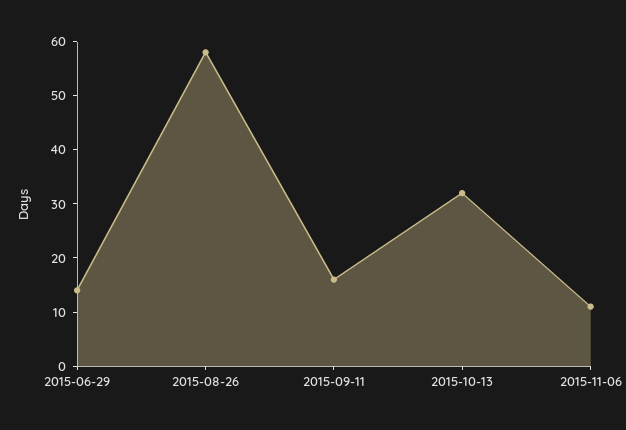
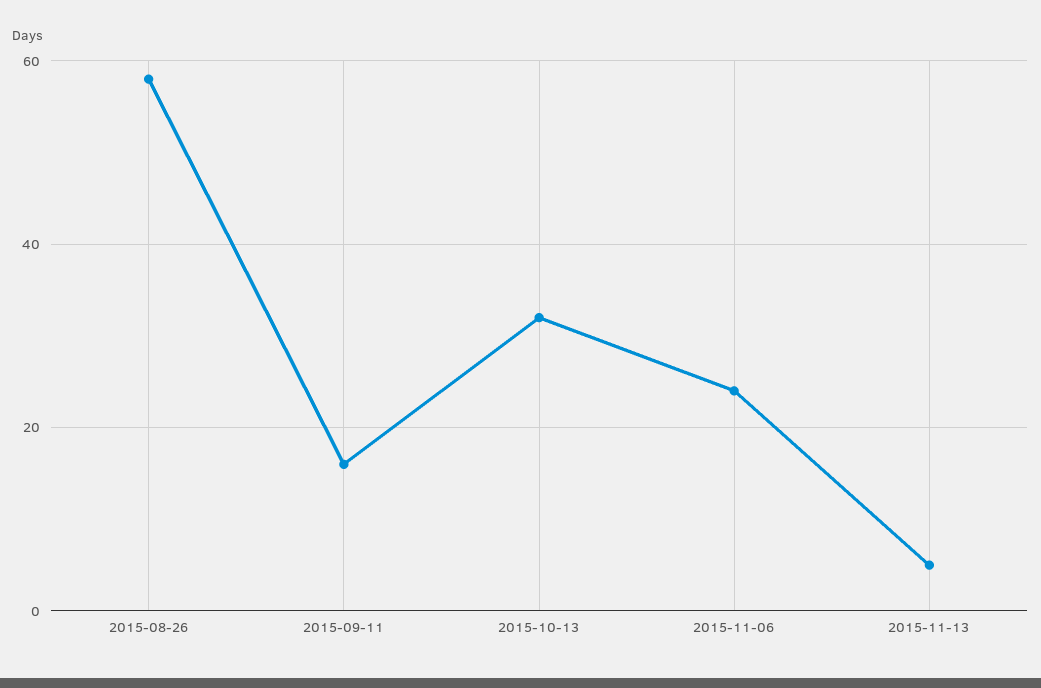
2015-06-29: 15 -> none
2015-11-06: 10 -> 25
2015-11-13: none -> 5

